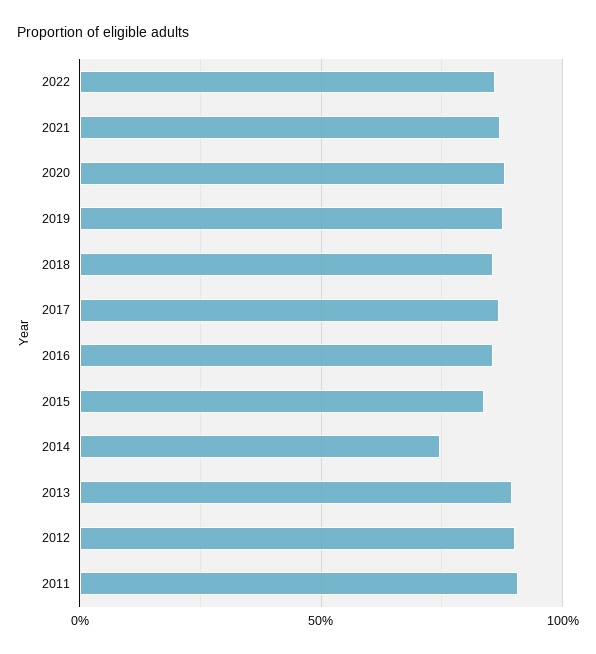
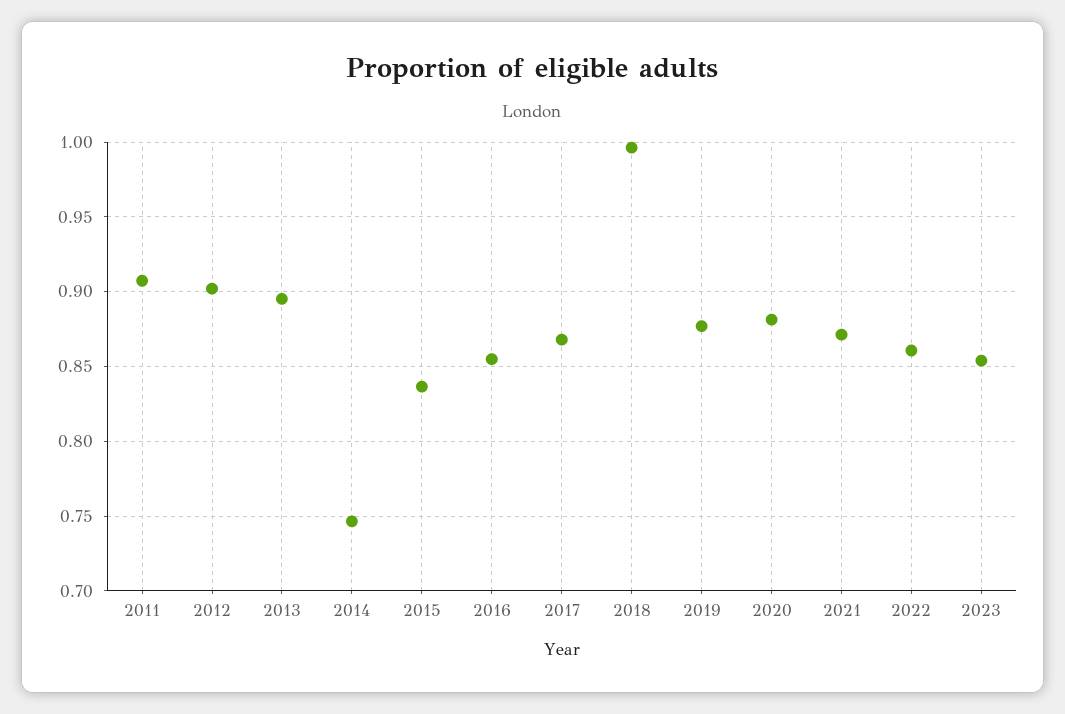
2018: 0.85 -> 0.995
2023: none -> 0.855

